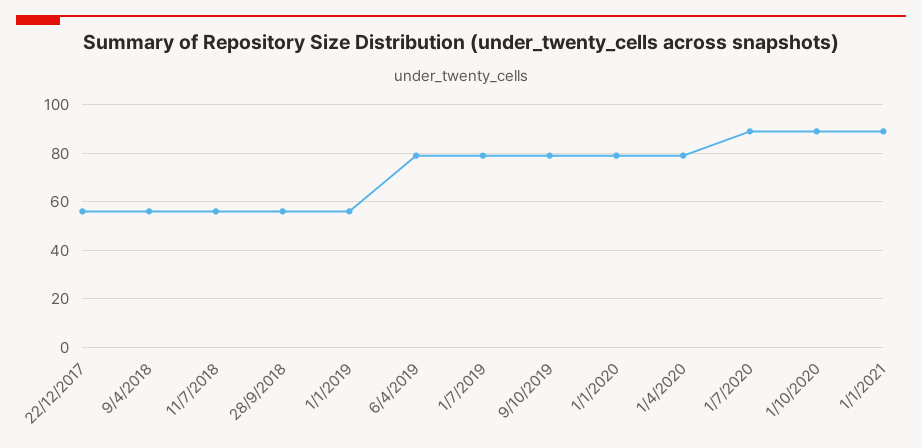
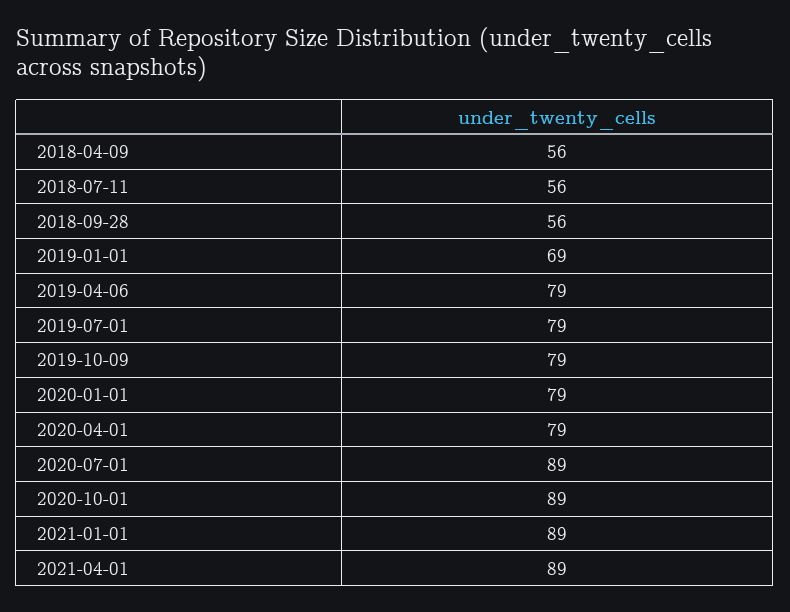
22/12/2017: 55 -> none
1/1/2019: 55 -> 69
2021-04-01: none -> 89

